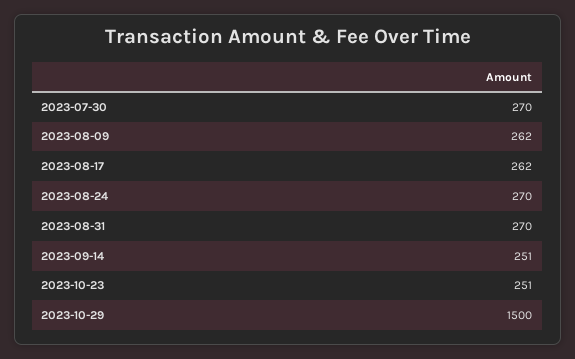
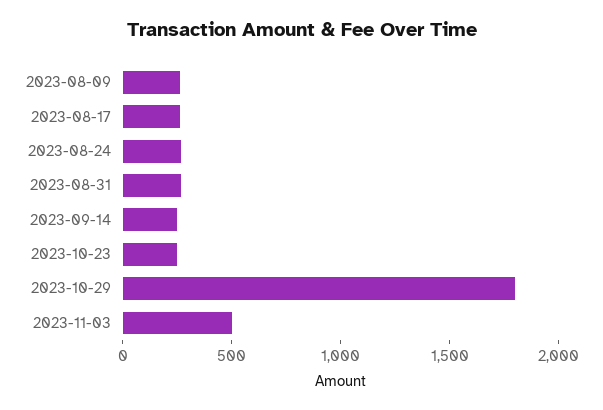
2023-07-30: 270 -> none
2023-10-29: 1500 -> 1800
2023-11-03: none -> 500

